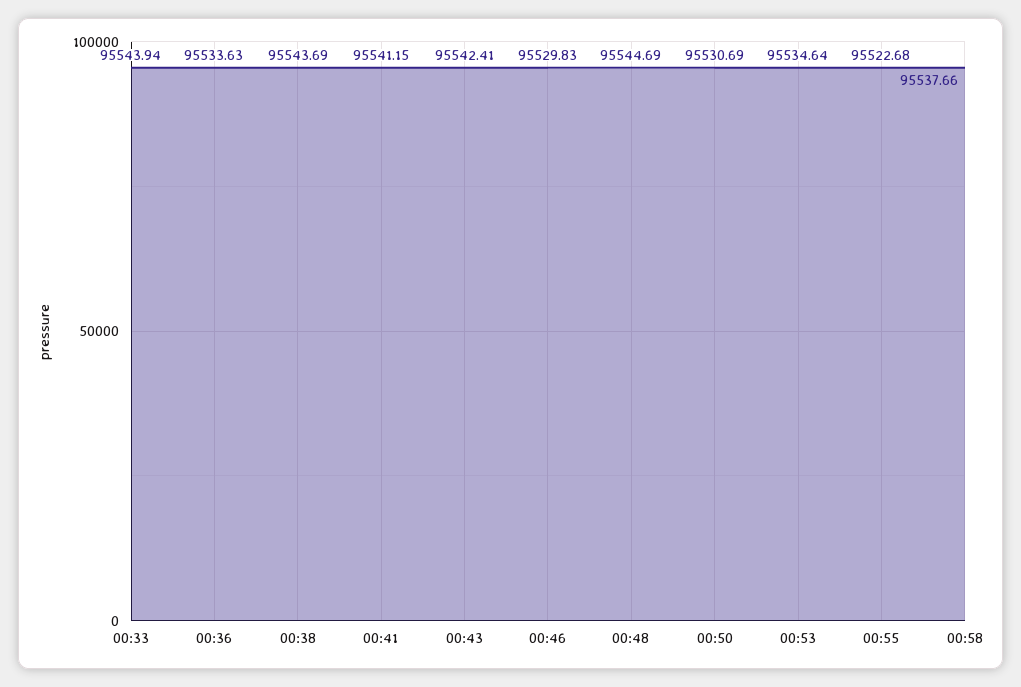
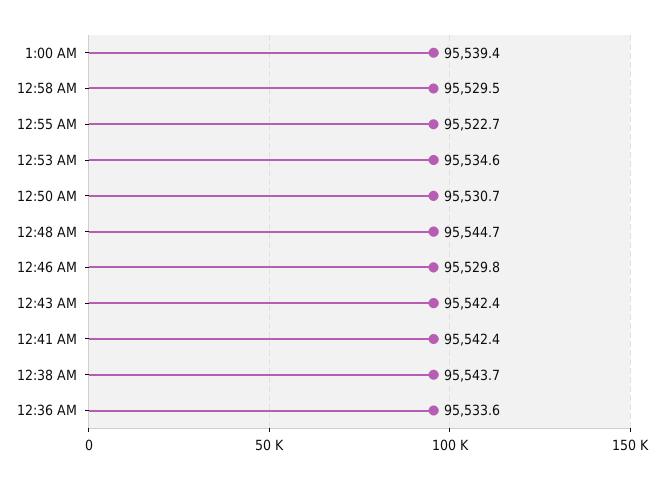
00:33: 95543.94 -> none
00:41: 95541.15 -> 95542.4
00:58: 95537.66 -> 95529.5
1:00 AM: none -> 95539.4

